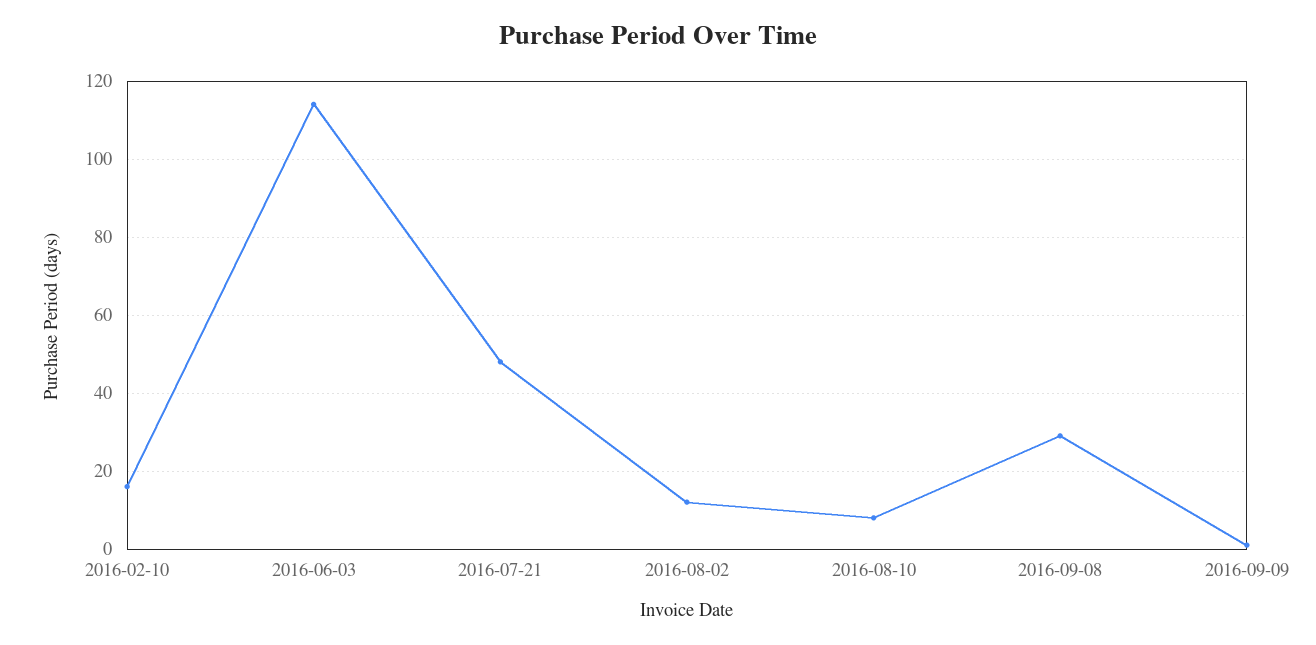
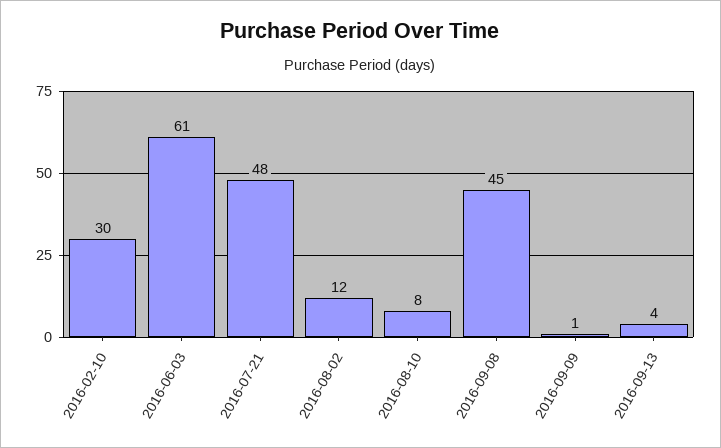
2016-02-10: 15 -> 30
2016-06-03: 115 -> 61
2016-09-08: 30 -> 45
2016-09-13: none -> 4

